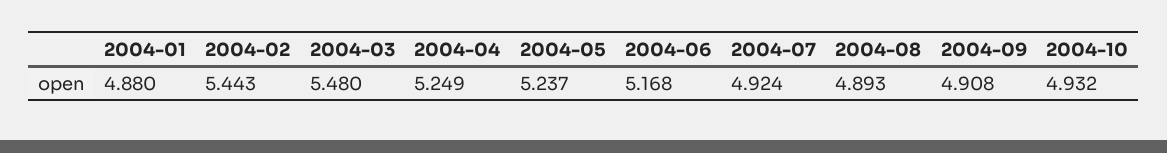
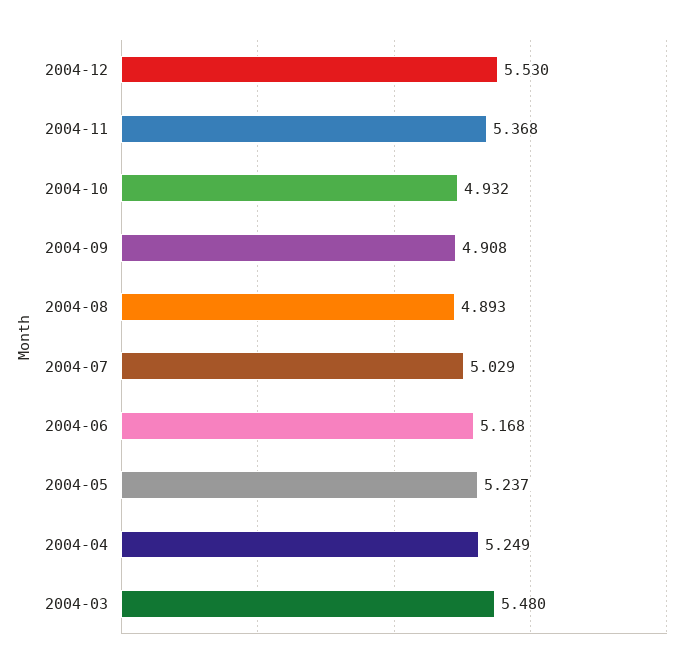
2004-01: 4.88 -> none
2004-02: 5.443 -> none
2004-07: 4.924 -> 5.029
2004-12: none -> 5.53
2004-11: none -> 5.368

